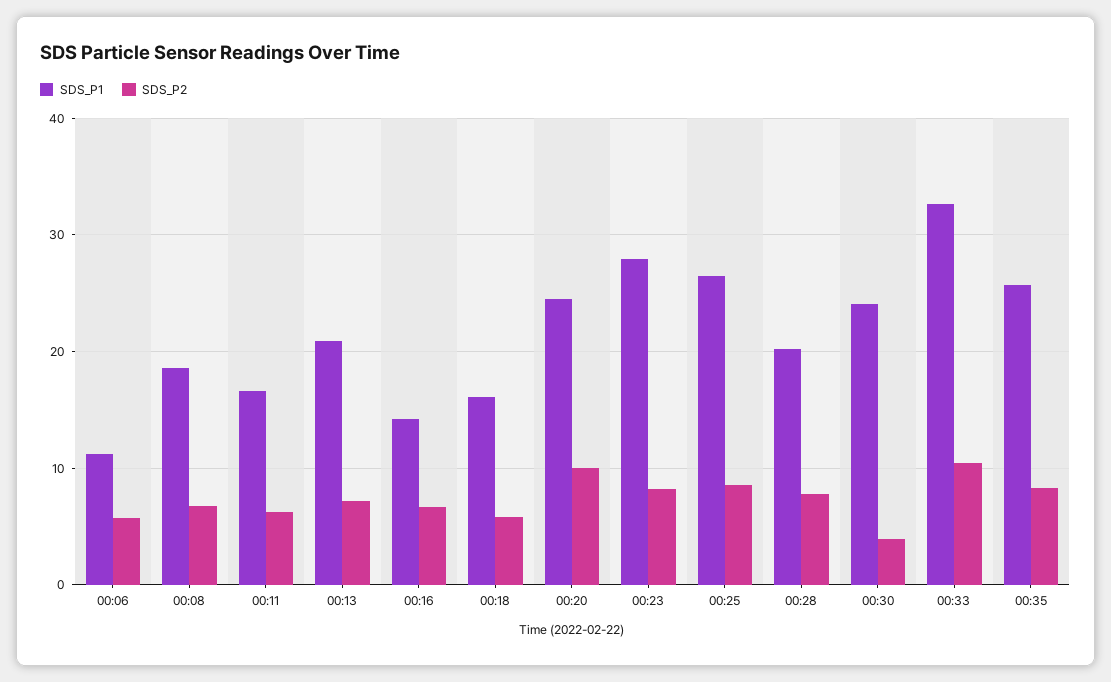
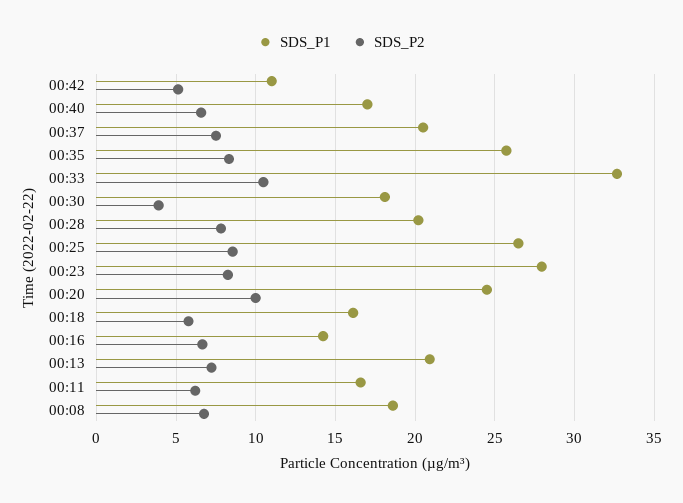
SDS_P1, 00:06: 11 -> none
SDS_P2, 00:06: 6 -> none
SDS_P1, 00:30: 24 -> 18
SDS_P1, 00:42: none -> 11
SDS_P2, 00:42: none -> 5
SDS_P1, 00:40: none -> 17
SDS_P2, 00:40: none -> 6.5
SDS_P1, 00:37: none -> 20.5
SDS_P2, 00:37: none -> 7.5

